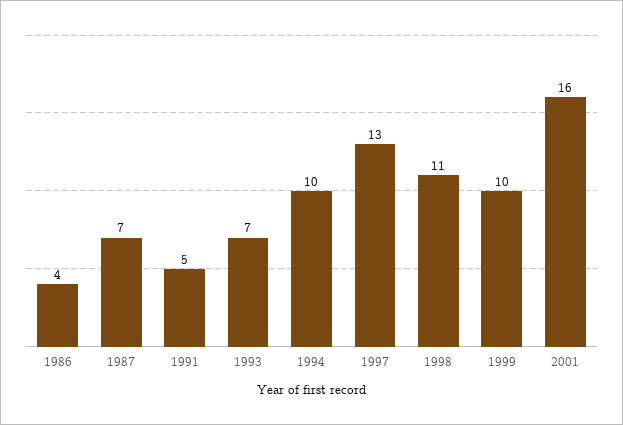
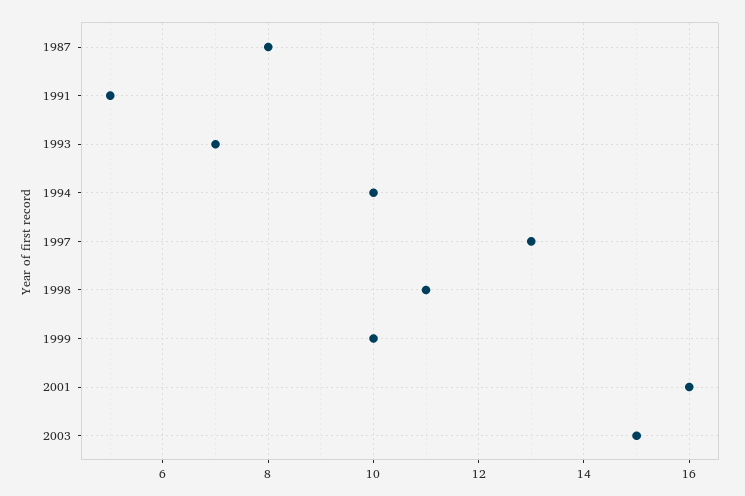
1986: 4 -> none
1987: 7 -> 8
2003: none -> 15

